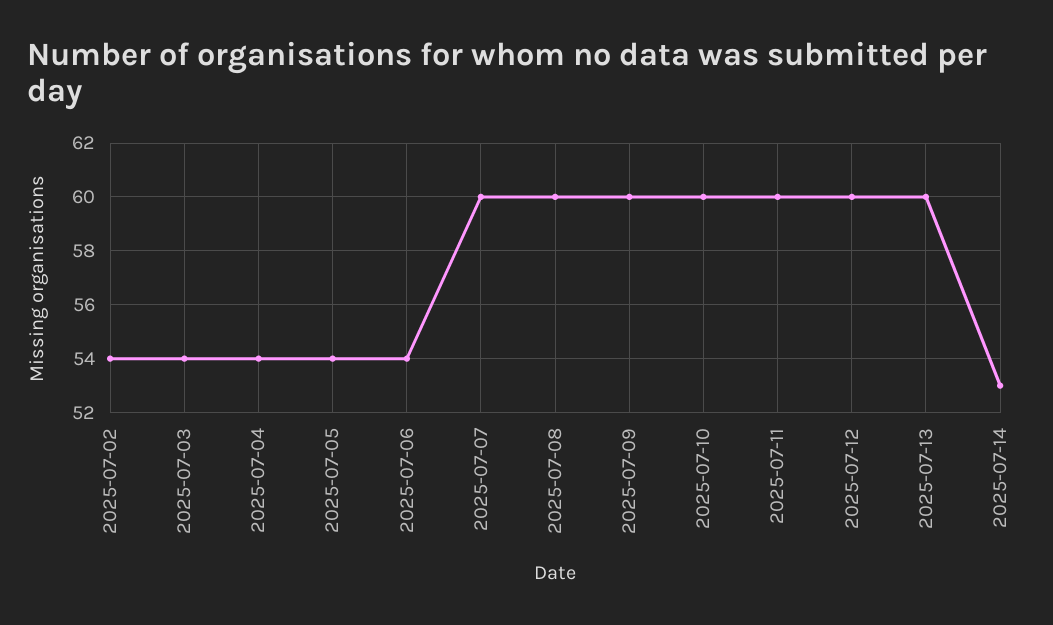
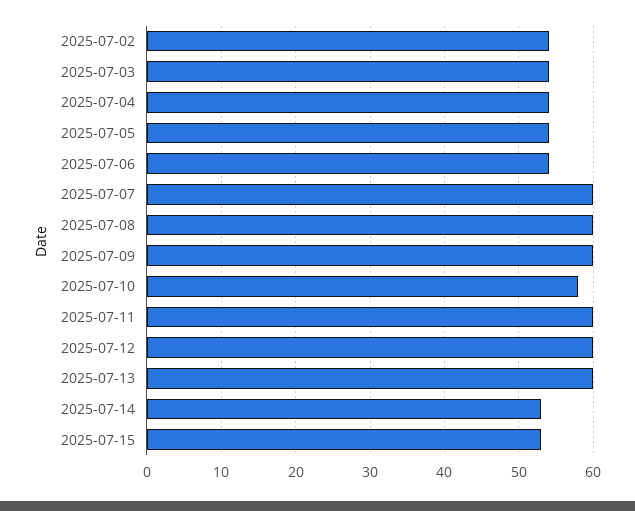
2025-07-10: 60 -> 58
2025-07-15: none -> 53

